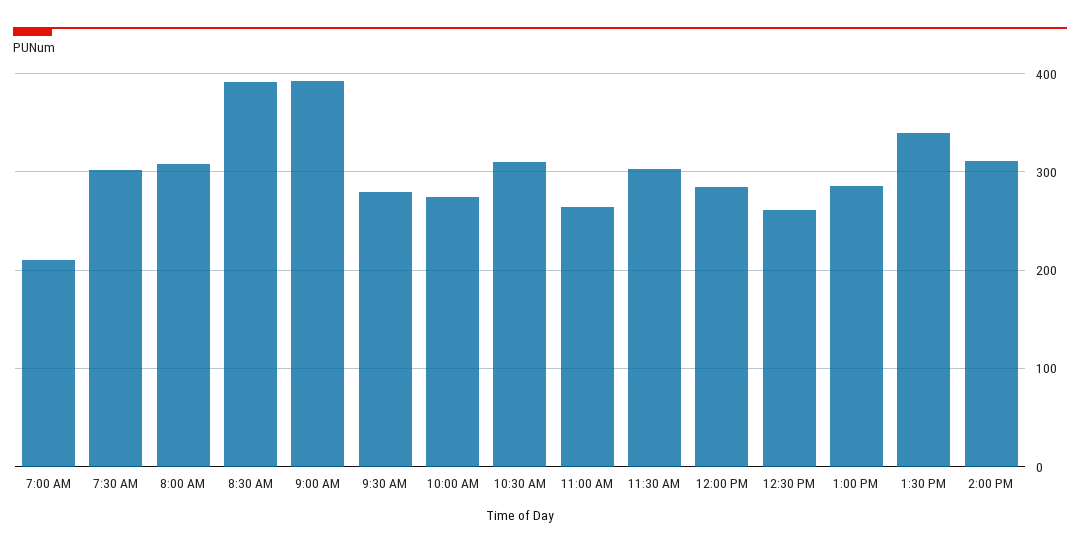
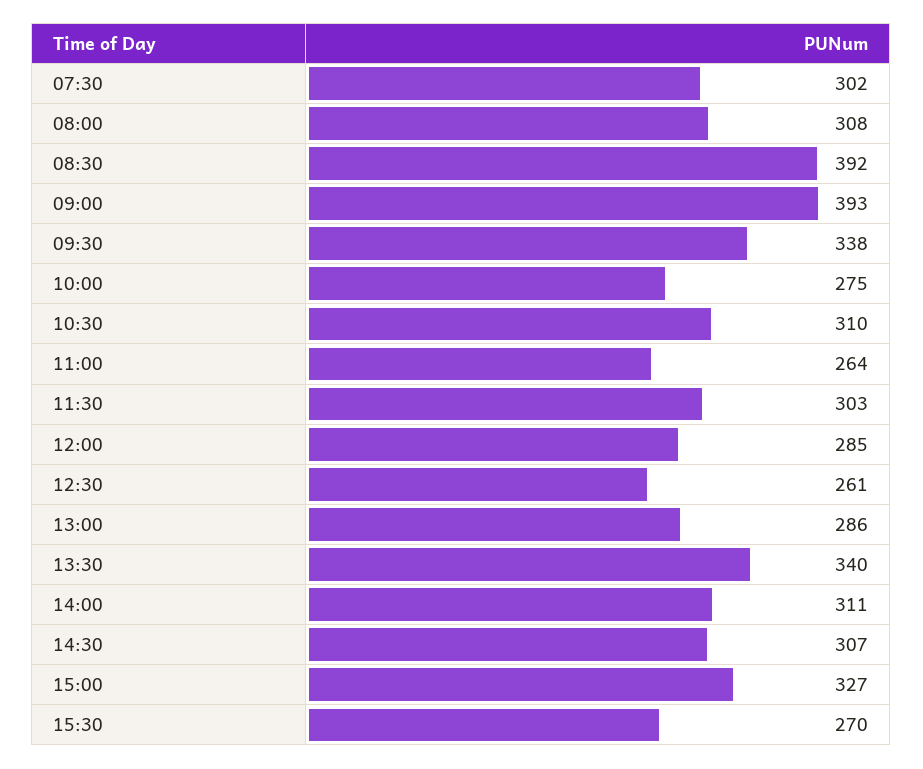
7:00 AM: 210 -> none
9:30 AM: 280 -> 338
14:30: none -> 307
15:00: none -> 327
15:30: none -> 270

